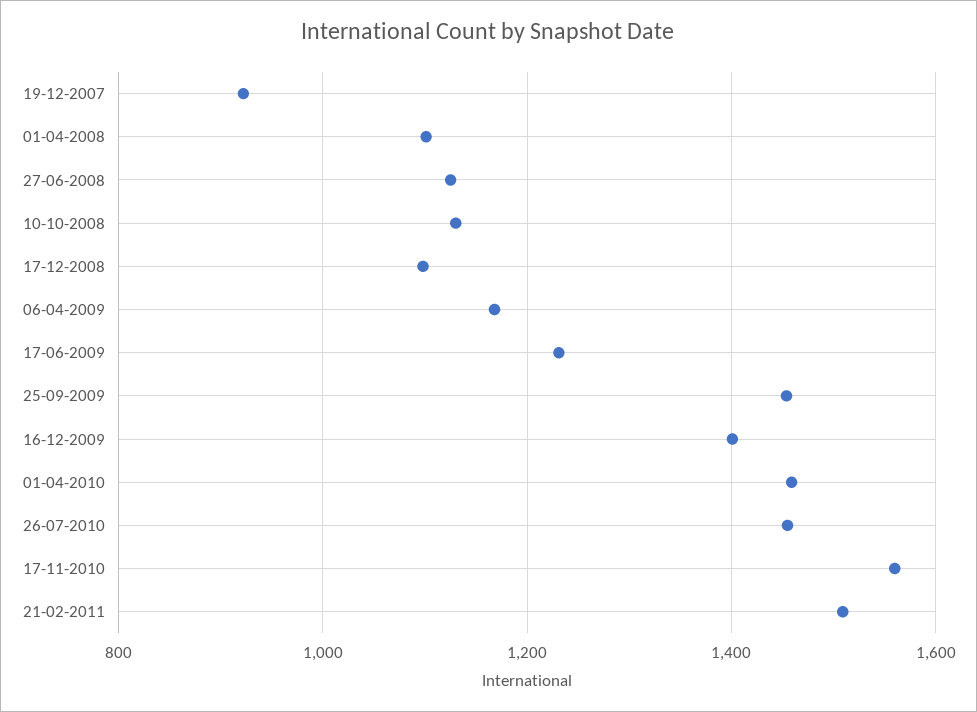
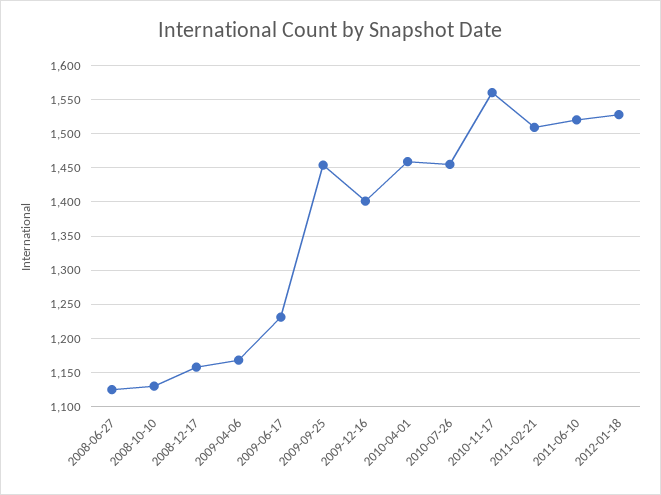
19-12-2007: 920 -> none
01-04-2008: 1100 -> none
17-12-2008: 1100 -> 1160
2011-06-10: none -> 1520
2012-01-18: none -> 1530

